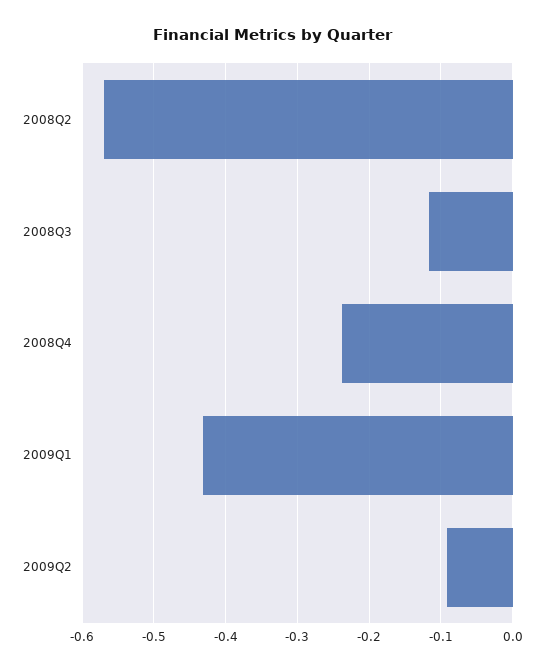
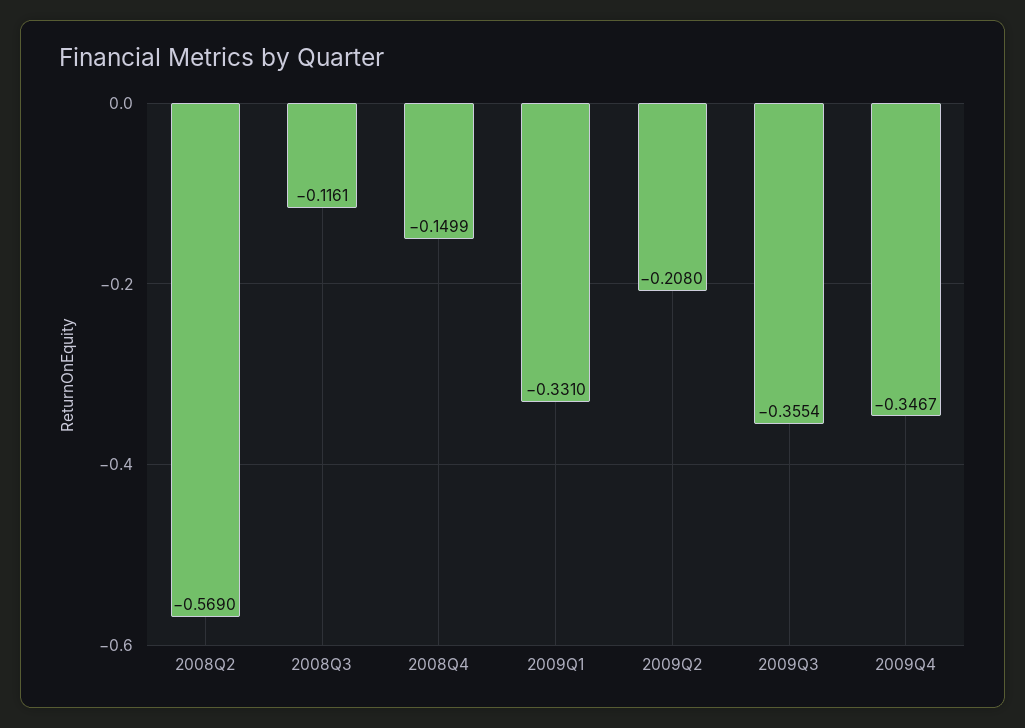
2008Q4: -0.24 -> -0.1499
2009Q1: -0.43 -> -0.331
2009Q2: -0.09 -> -0.208
2009Q3: none -> -0.3554
2009Q4: none -> -0.3467

